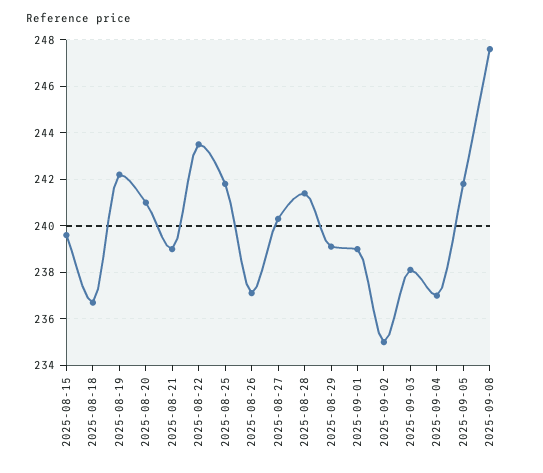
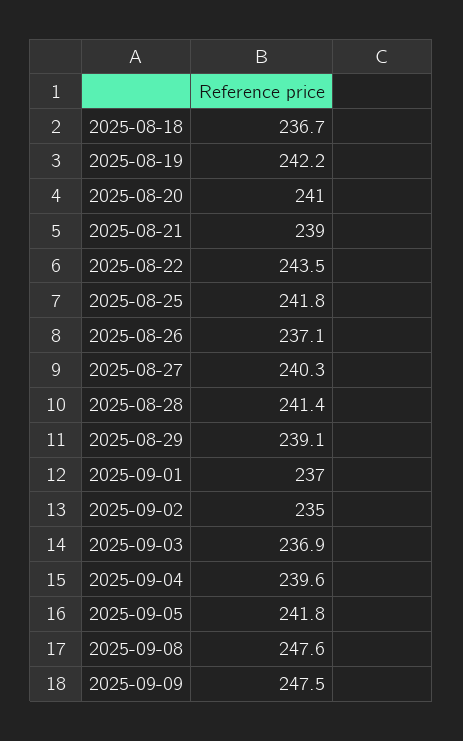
2025-08-15: 239.5 -> none
2025-09-01: 239 -> 237
2025-09-03: 238 -> 236.9
2025-09-04: 237 -> 239.6
2025-09-09: none -> 247.5

